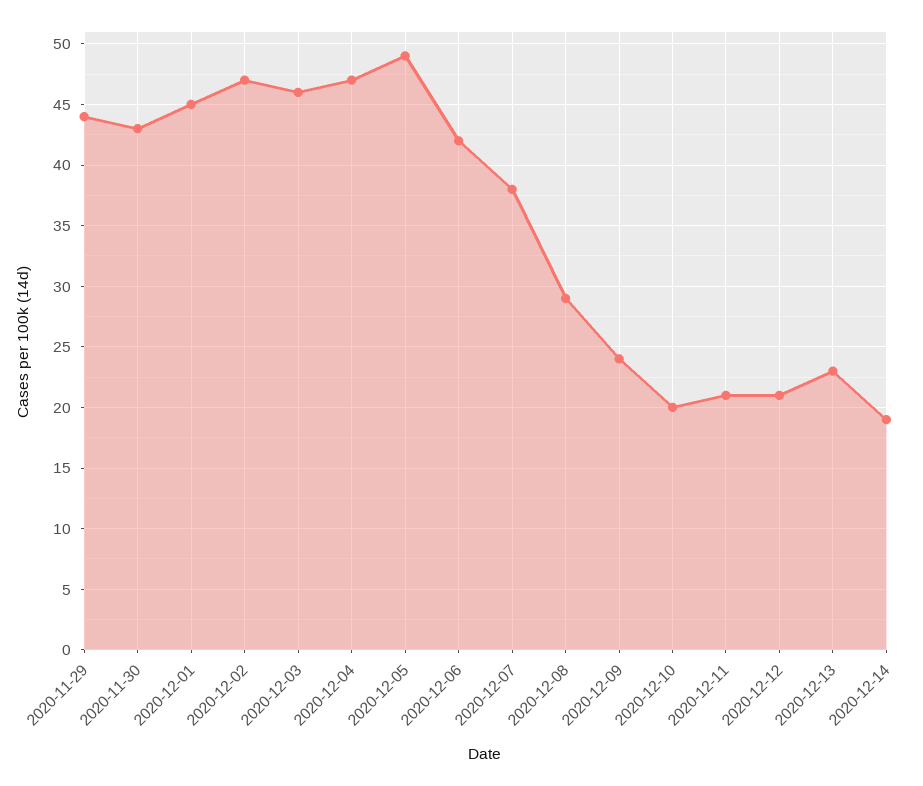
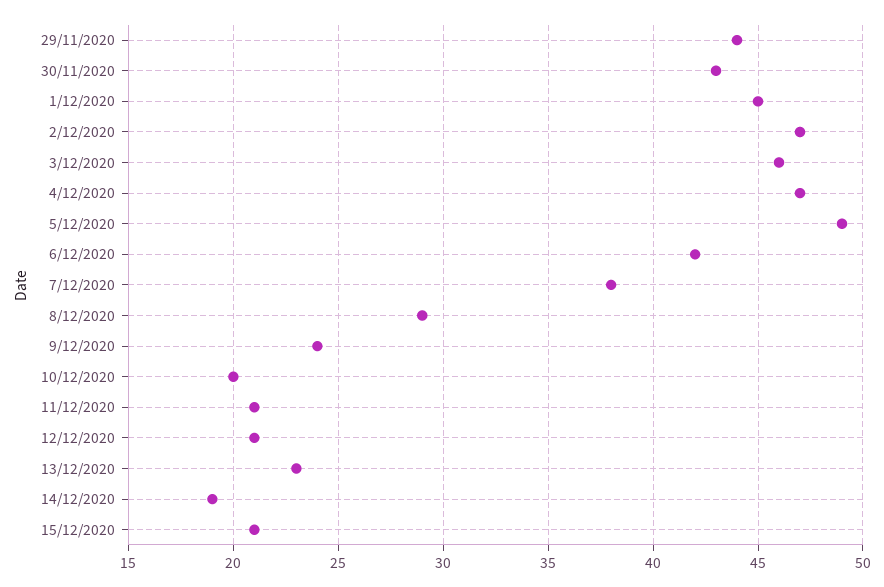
15/12/2020: none -> 21

